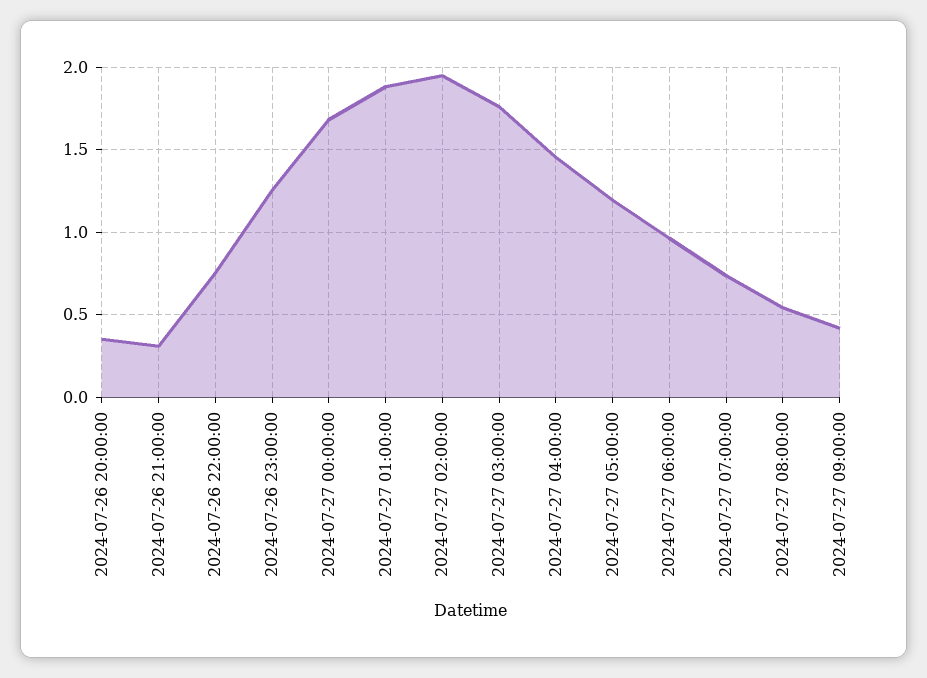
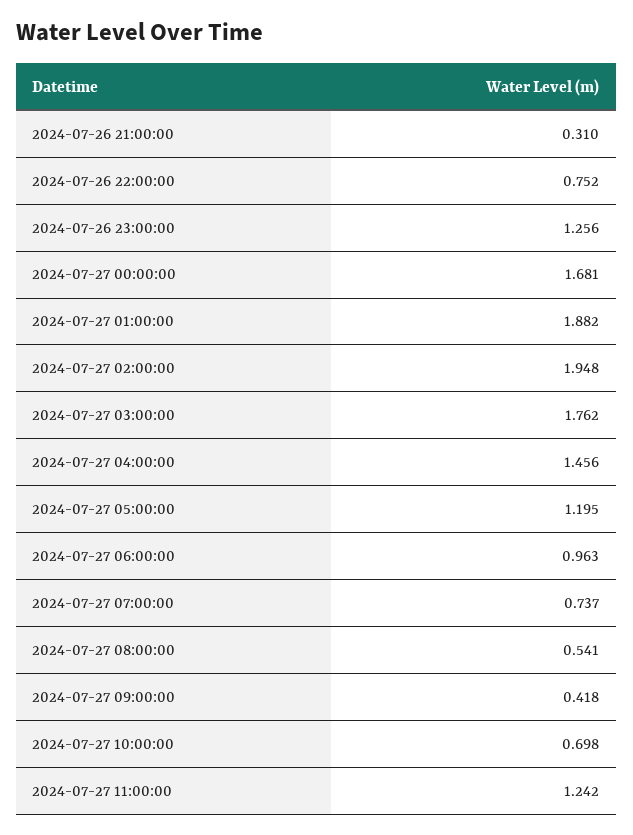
2024-07-26 20:00:00: 0.35 -> none
2024-07-27 10:00:00: none -> 0.698
2024-07-27 11:00:00: none -> 1.242

